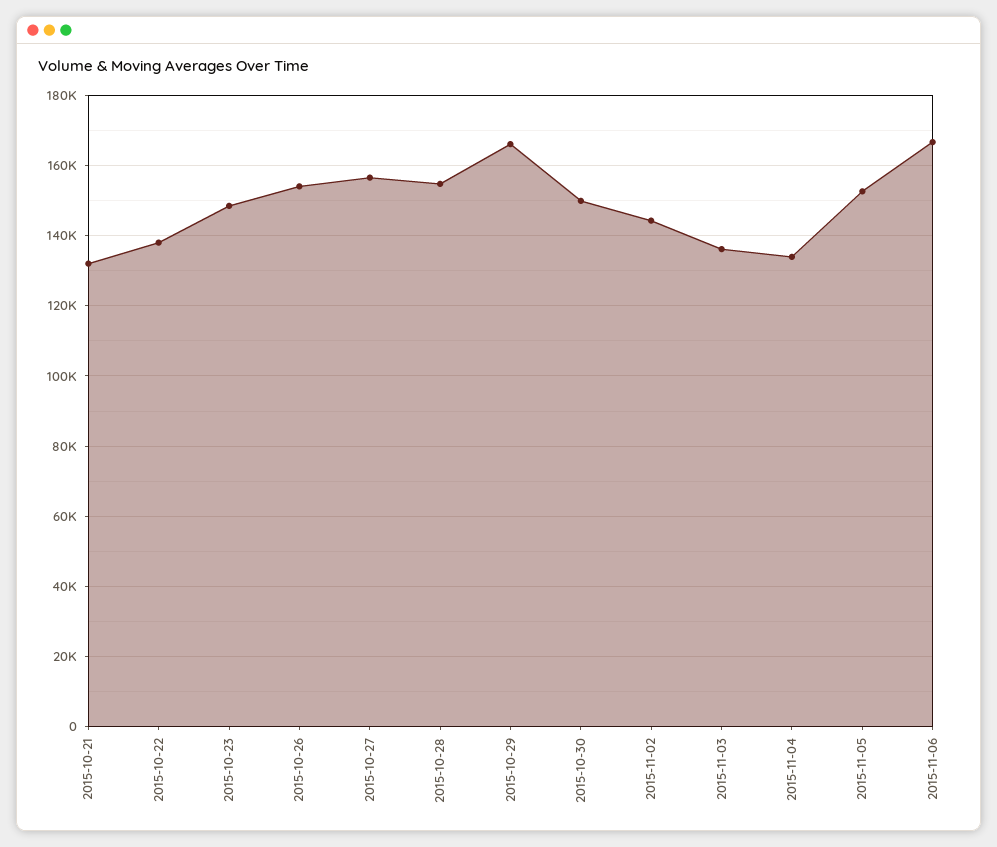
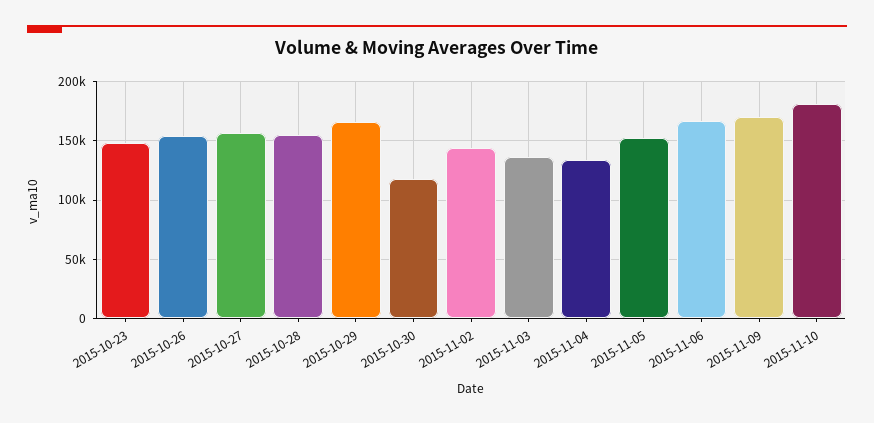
2015-10-21: 132000 -> none
2015-10-22: 138000 -> none
2015-10-30: 150000 -> 120000
2015-11-09: none -> 170000
2015-11-10: none -> 180000

